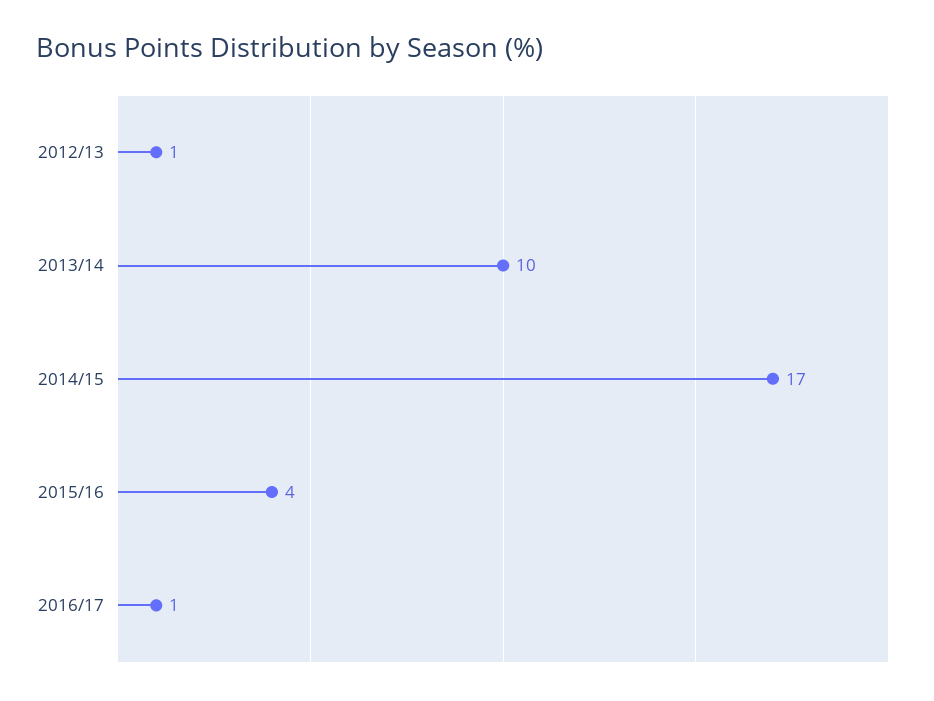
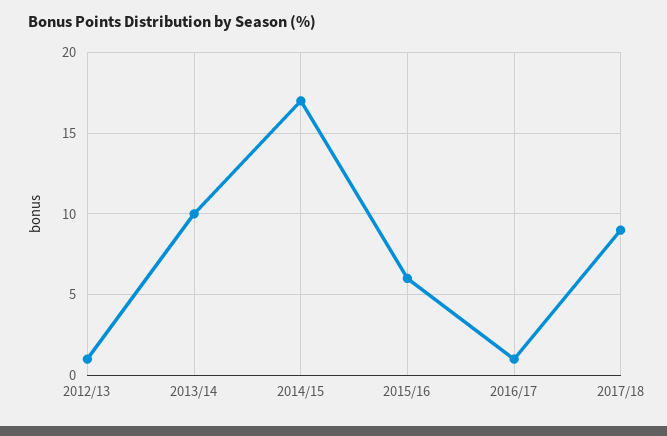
2015/16: 4 -> 6
2017/18: none -> 9

